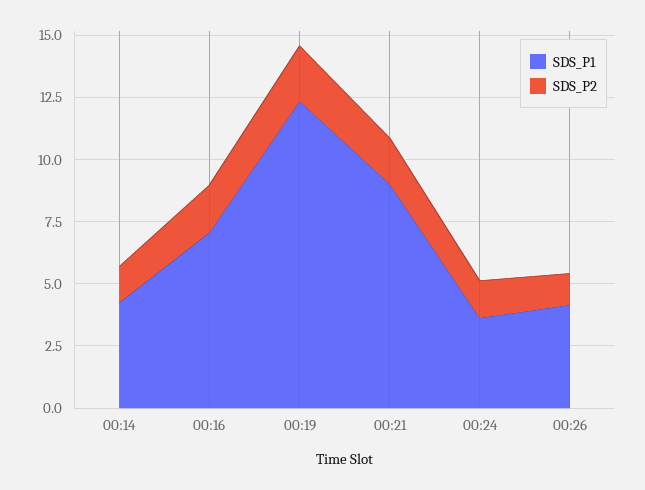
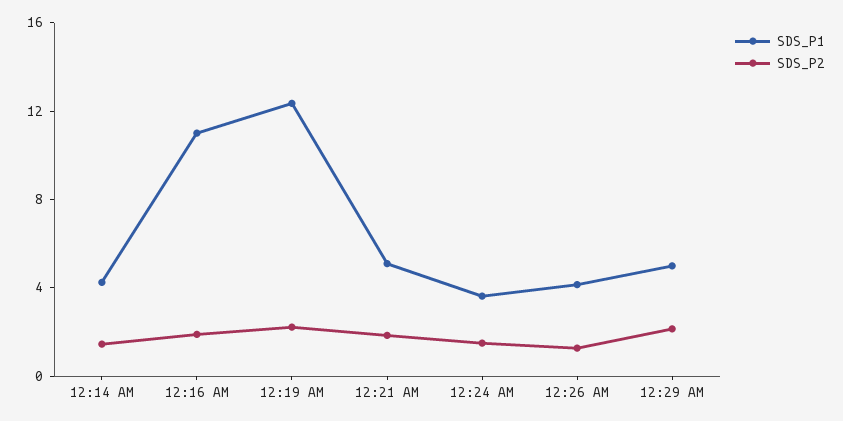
SDS_P1, 00:16: 7 -> 11
SDS_P1, 00:21: 9 -> 5
SDS_P1, 12:29 AM: none -> 5
SDS_P2, 12:29 AM: none -> 2

